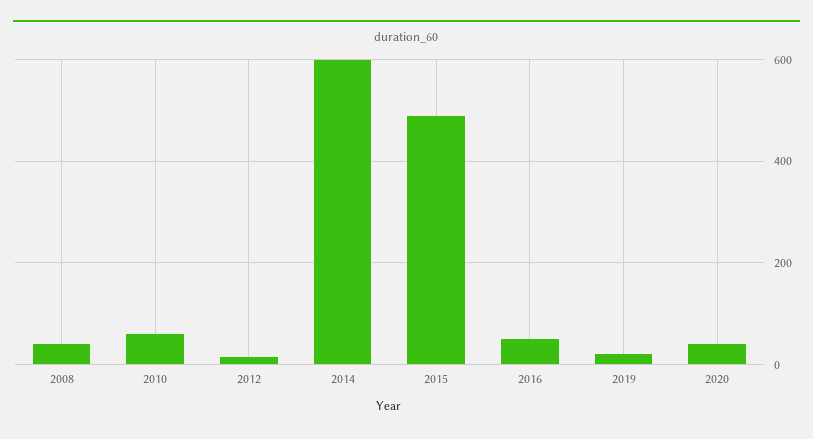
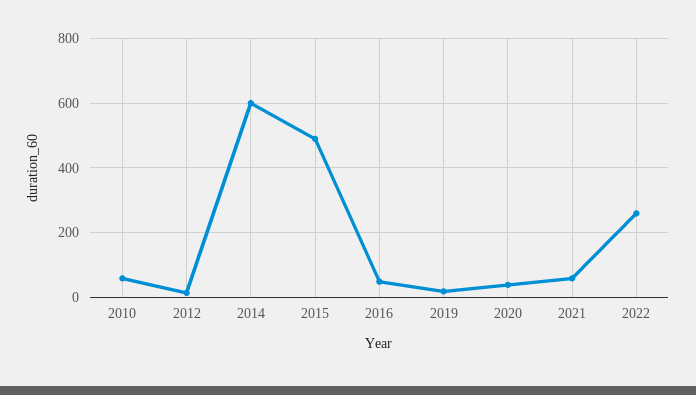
2008: 40 -> none
2021: none -> 60
2022: none -> 260

